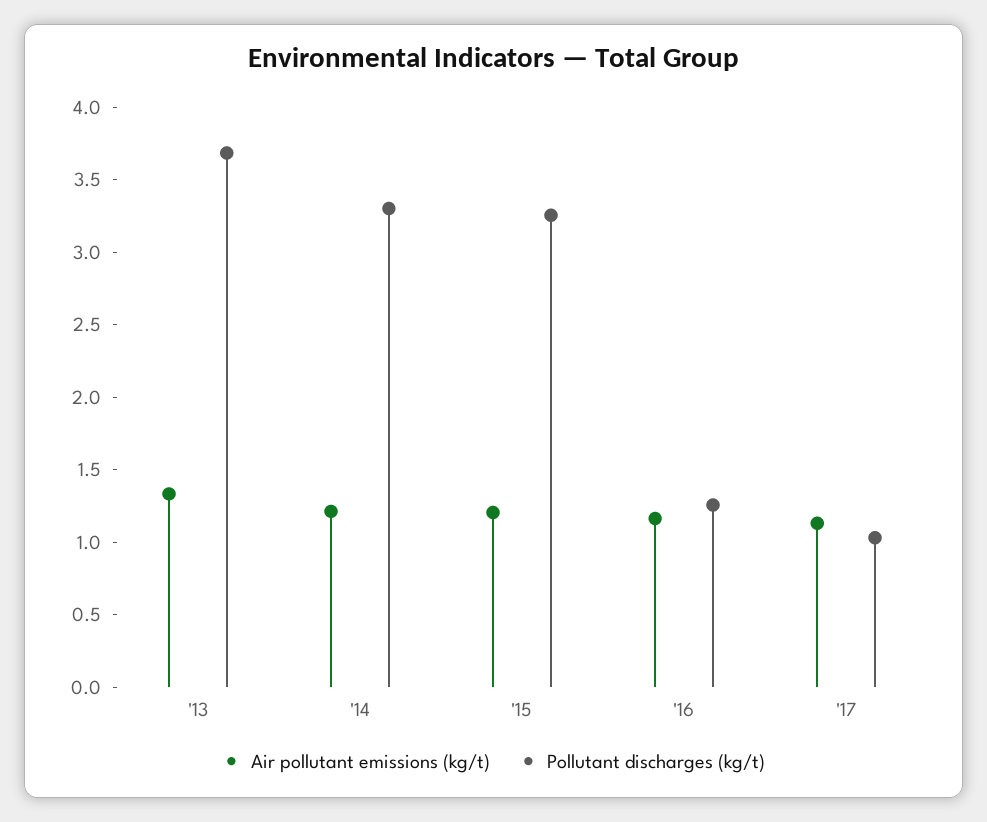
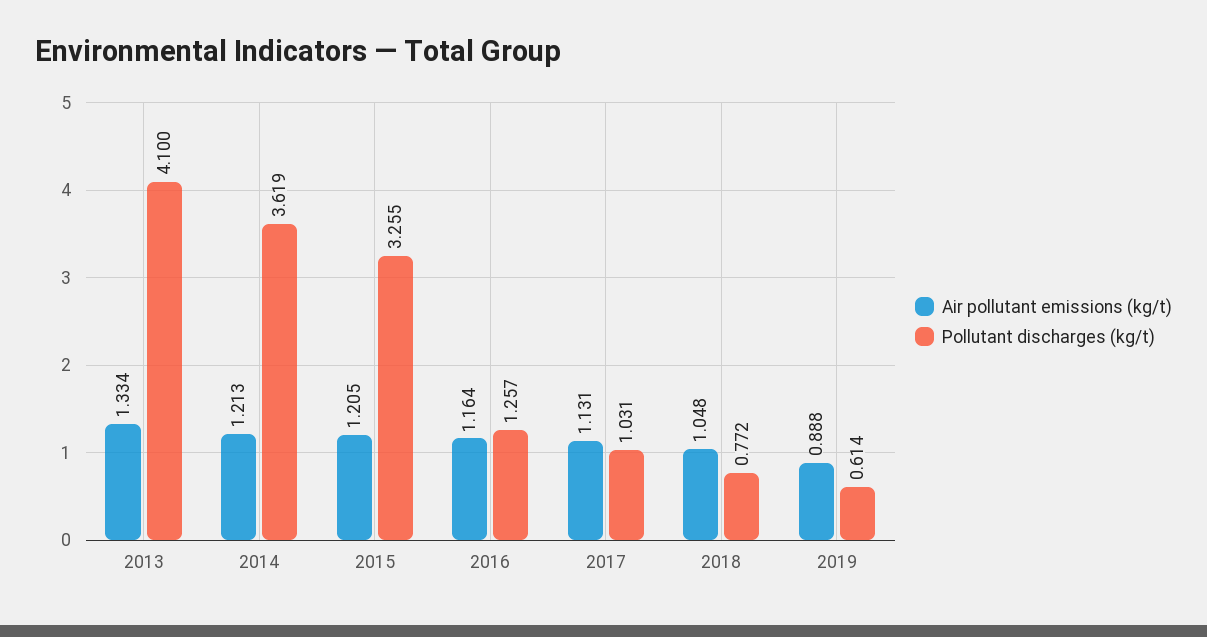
Pollutant discharges (kg/t), '13: 3.7 -> 4.1
Pollutant discharges (kg/t), '14: 3.3 -> 3.619
Air pollutant emissions (kg/t), 2018: none -> 1.048
Pollutant discharges (kg/t), 2018: none -> 0.772
Air pollutant emissions (kg/t), 2019: none -> 0.888
Pollutant discharges (kg/t), 2019: none -> 0.614

